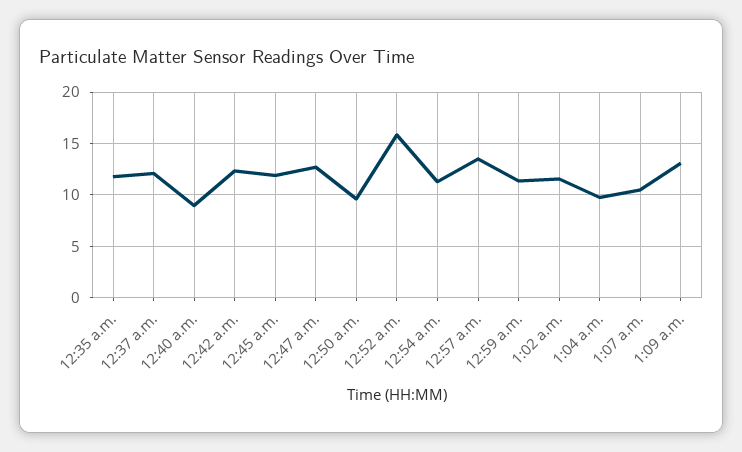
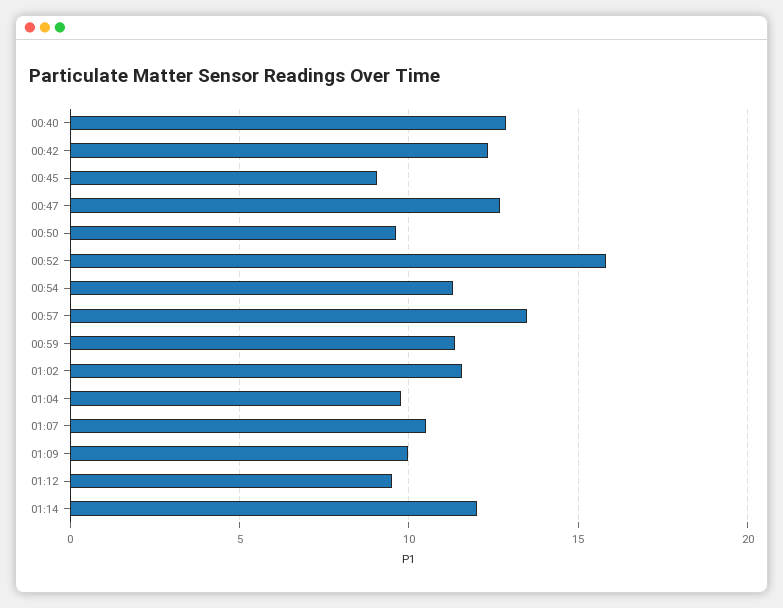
12:35 a.m.: 12 -> none
12:37 a.m.: 12 -> none
12:40 a.m.: 9 -> 13
12:45 a.m.: 12 -> 9
1:09 a.m.: 13 -> 10
01:12: none -> 9.5
01:14: none -> 12

